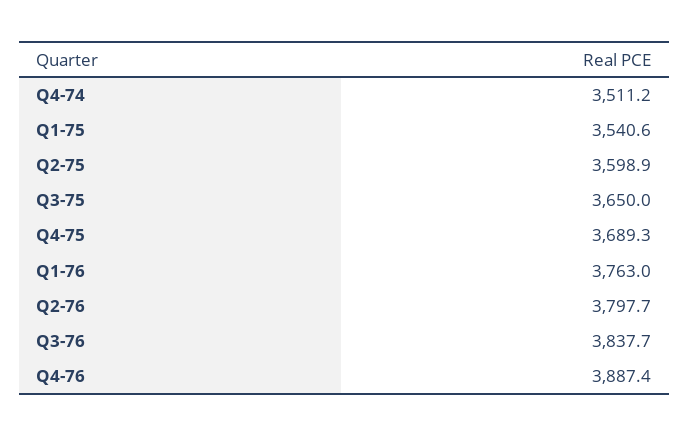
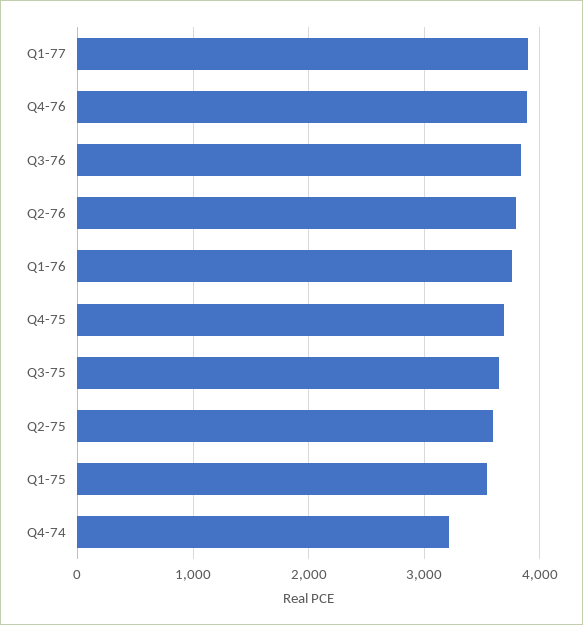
Q4-74: 3511.2 -> 3200
Q1-77: none -> 3900

